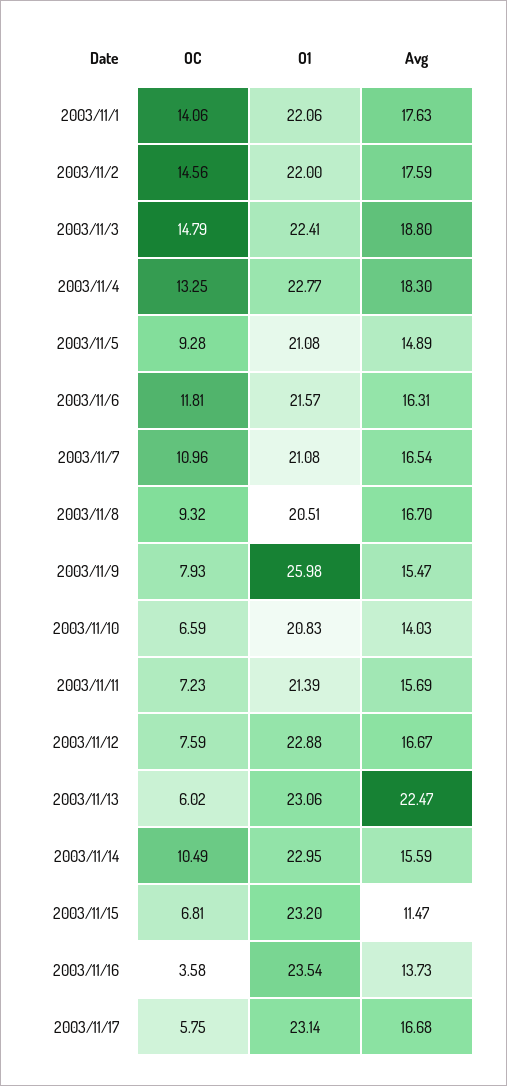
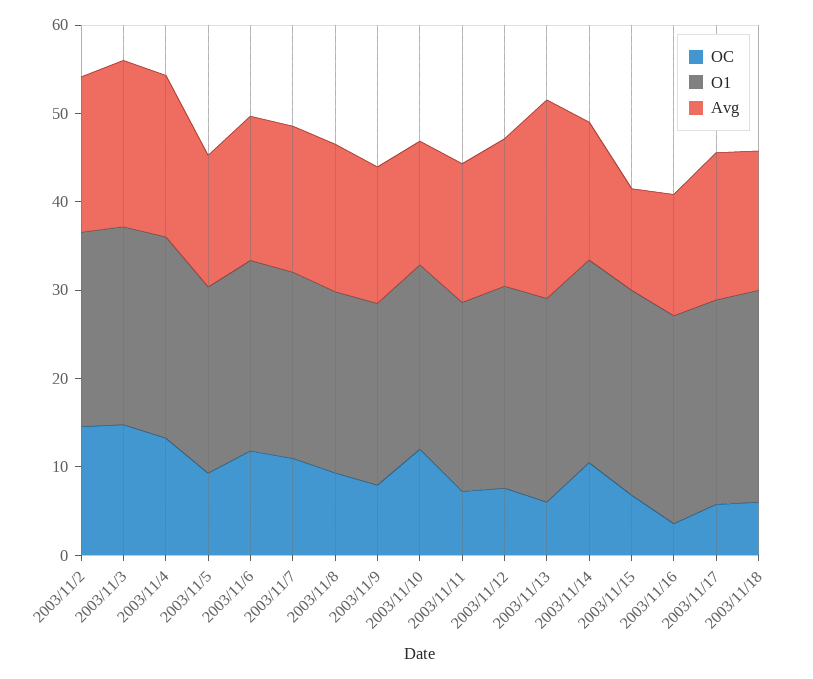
OC, 2003/11/1: 14.06 -> none
O1, 2003/11/1: 22.06 -> none
Avg, 2003/11/1: 17.63 -> none
O1, 2003/11/9: 25.98 -> 20
OC, 2003/11/10: 6.59 -> 12
OC, 2003/11/18: none -> 6
O1, 2003/11/18: none -> 24
Avg, 2003/11/18: none -> 16

